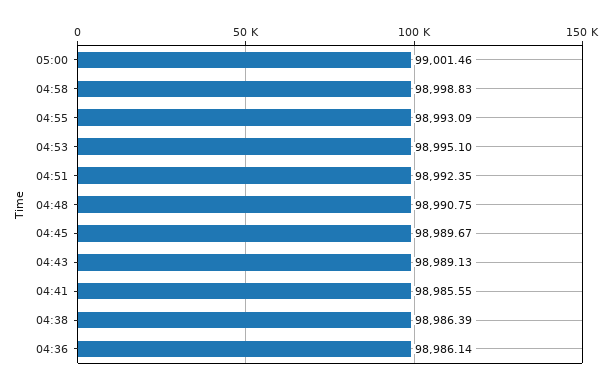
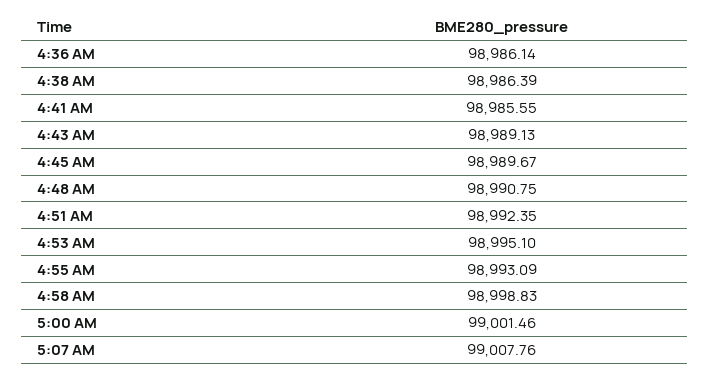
5:07 AM: none -> 99007.76

